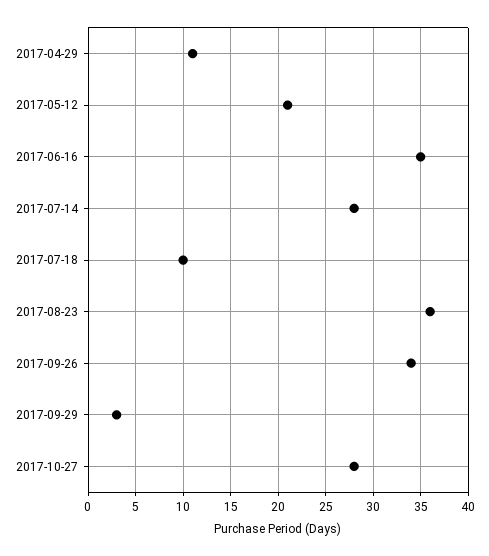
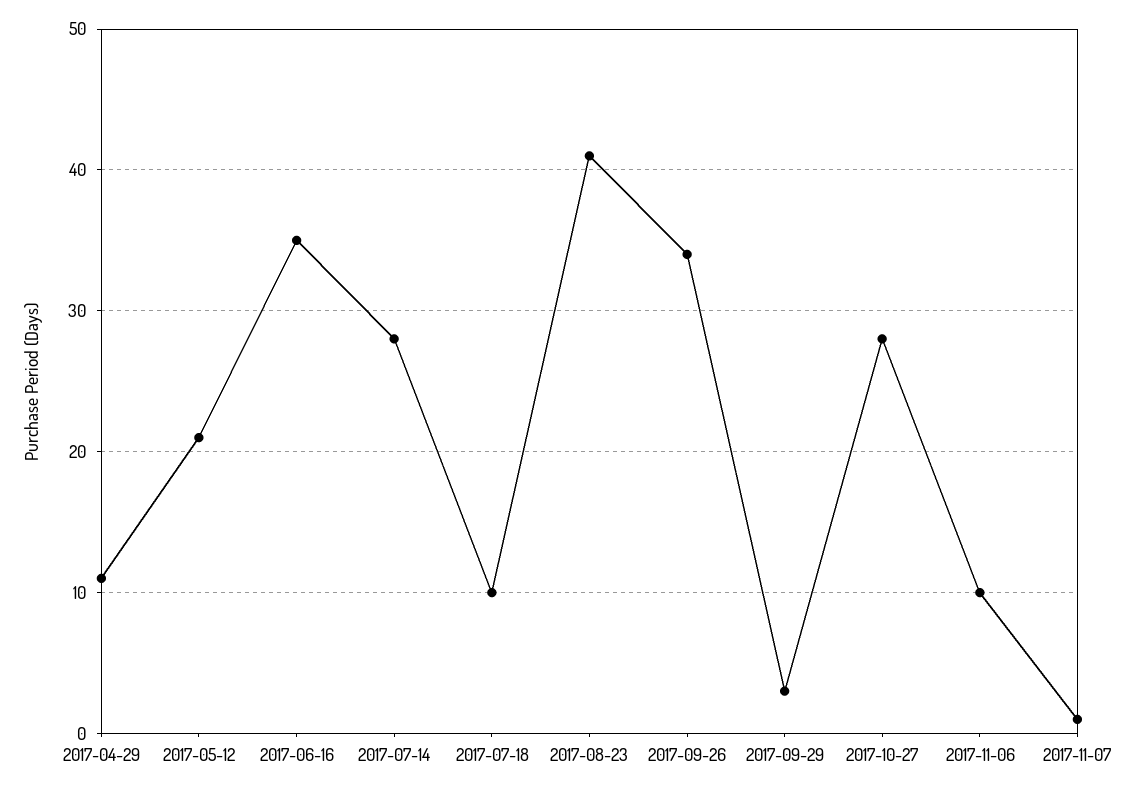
2017-08-23: 36 -> 41
2017-11-06: none -> 10
2017-11-07: none -> 1

